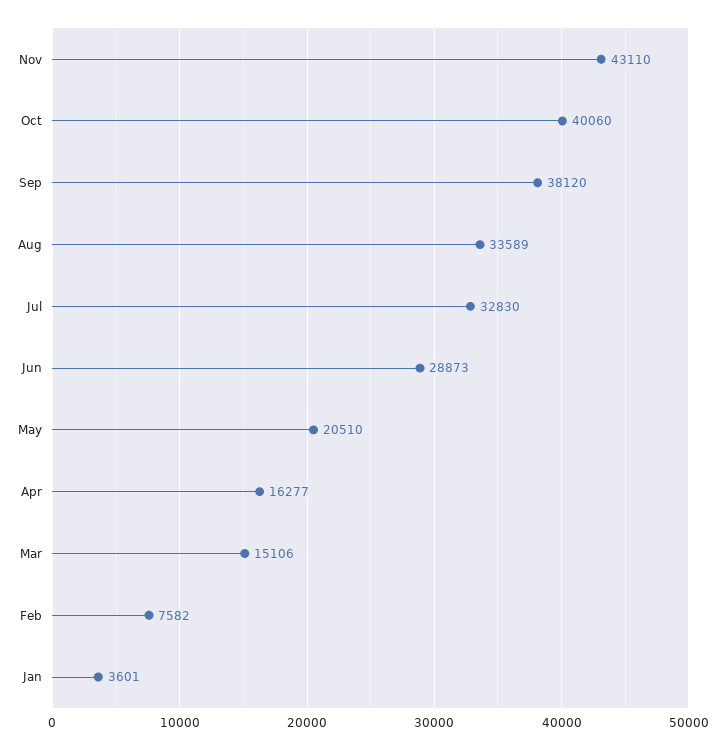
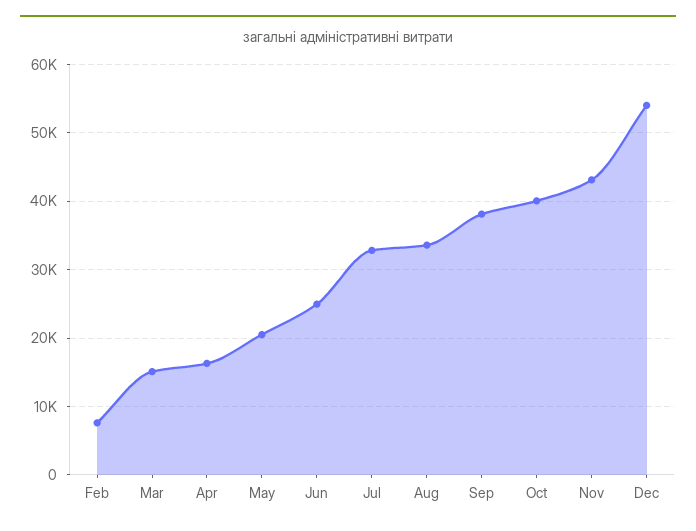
Jun: 28873 -> 25000
Jan: 3601 -> none
Dec: none -> 54000

